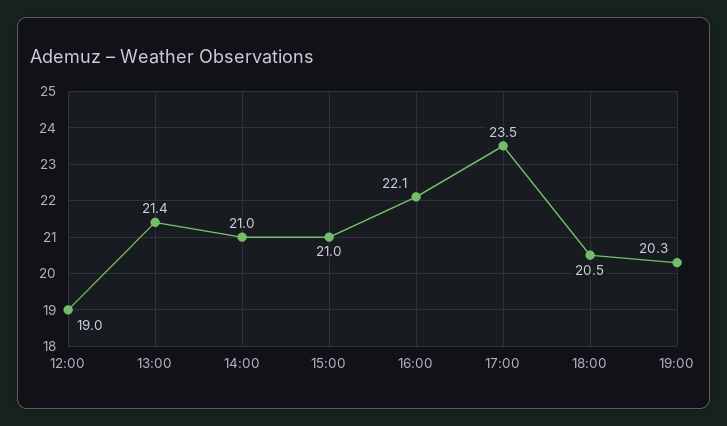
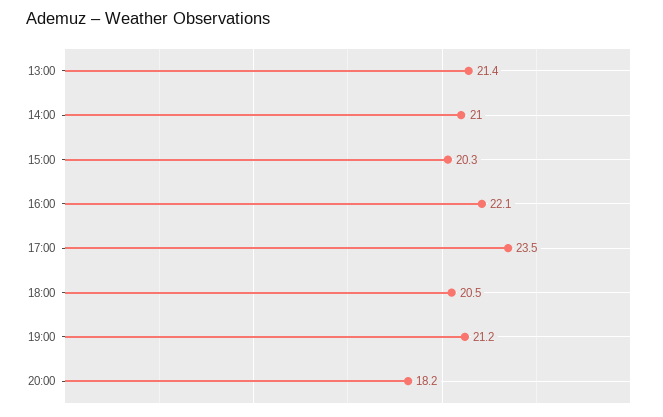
12:00: 19 -> none
15:00: 21 -> 20.3
19:00: 20.3 -> 21.2
20:00: none -> 18.2

